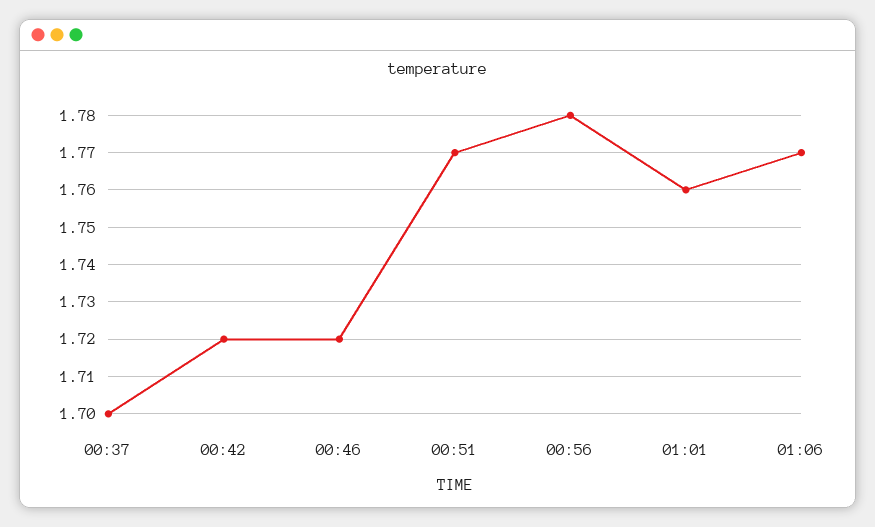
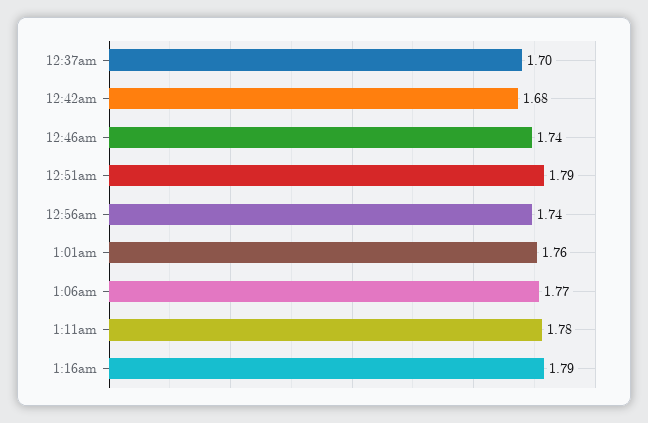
00:42: 1.72 -> 1.68
00:46: 1.72 -> 1.74
00:51: 1.77 -> 1.79
00:56: 1.78 -> 1.74
1:11am: none -> 1.78
1:16am: none -> 1.79

